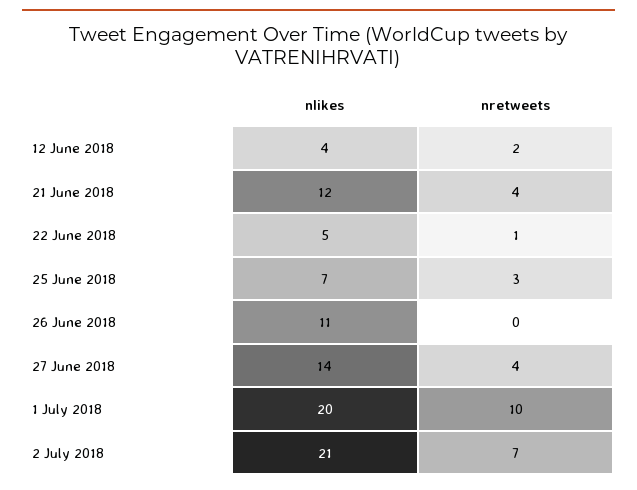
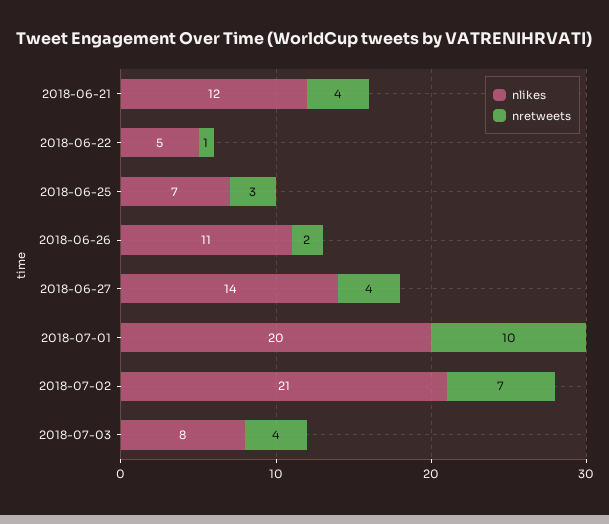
nlikes, 12 June 2018: 4 -> none
nretweets, 12 June 2018: 2 -> none
nretweets, 26 June 2018: 0 -> 2
nlikes, 2018-07-03: none -> 8
nretweets, 2018-07-03: none -> 4

